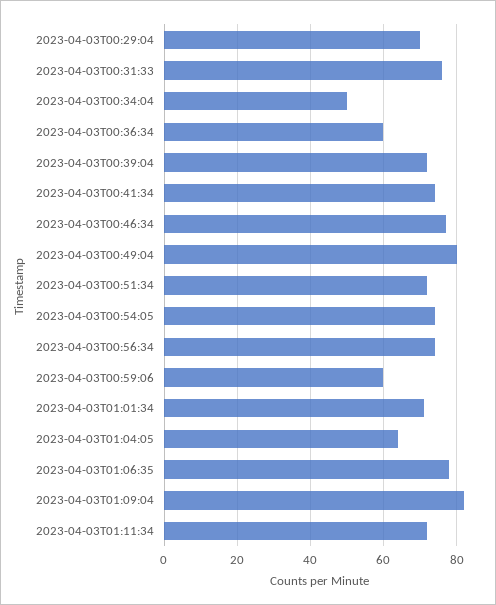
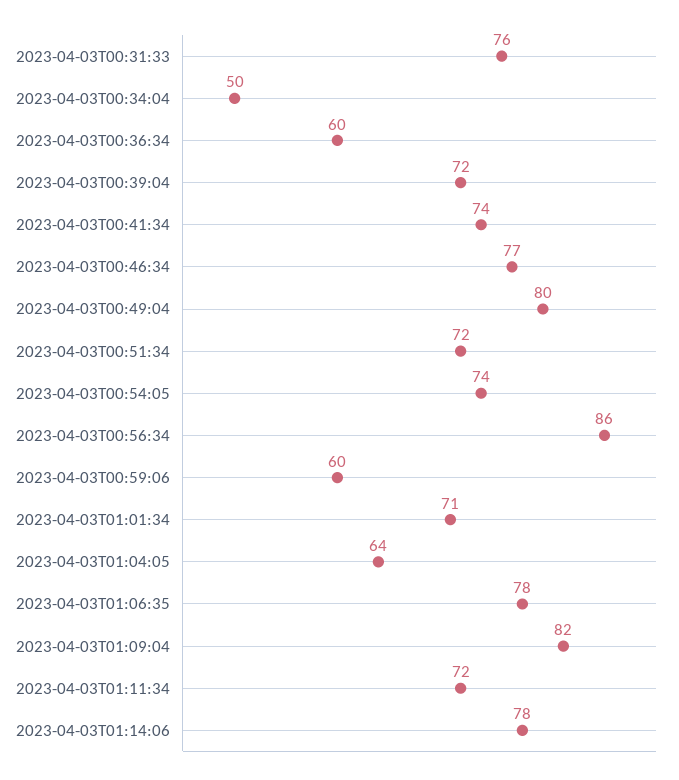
2023-04-03T00:29:04: 70 -> none
2023-04-03T00:56:34: 75 -> 86
2023-04-03T01:14:06: none -> 78

